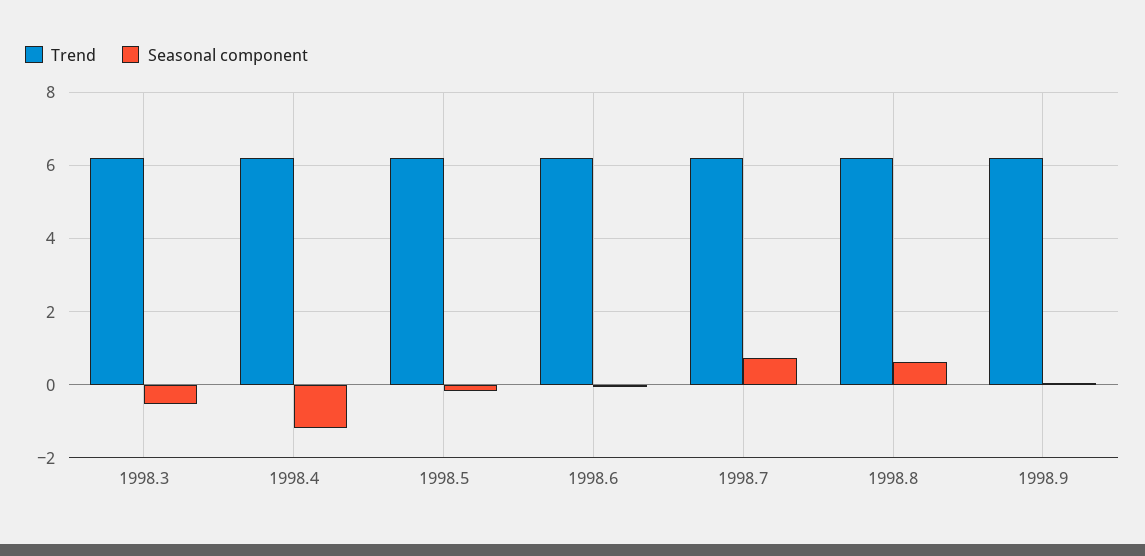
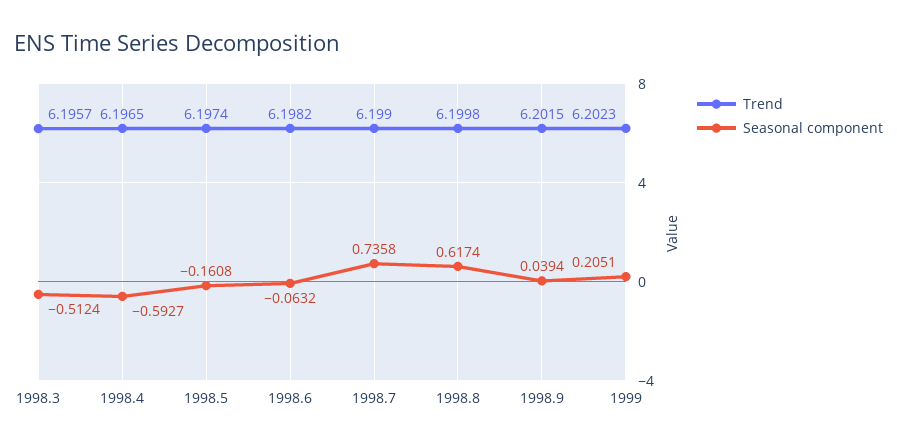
Seasonal component, 1998.4: -1.2 -> -0.5927
Trend, 1999: none -> 6.2023
Seasonal component, 1999: none -> 0.2051

